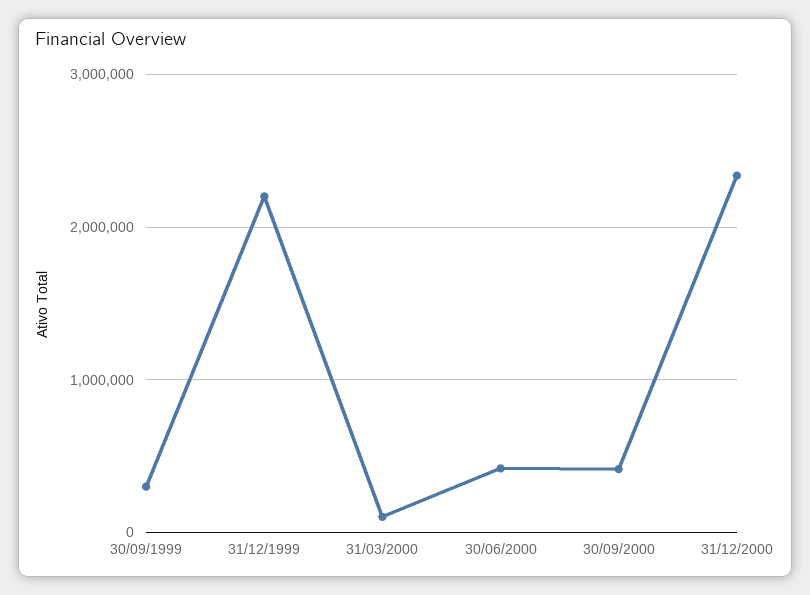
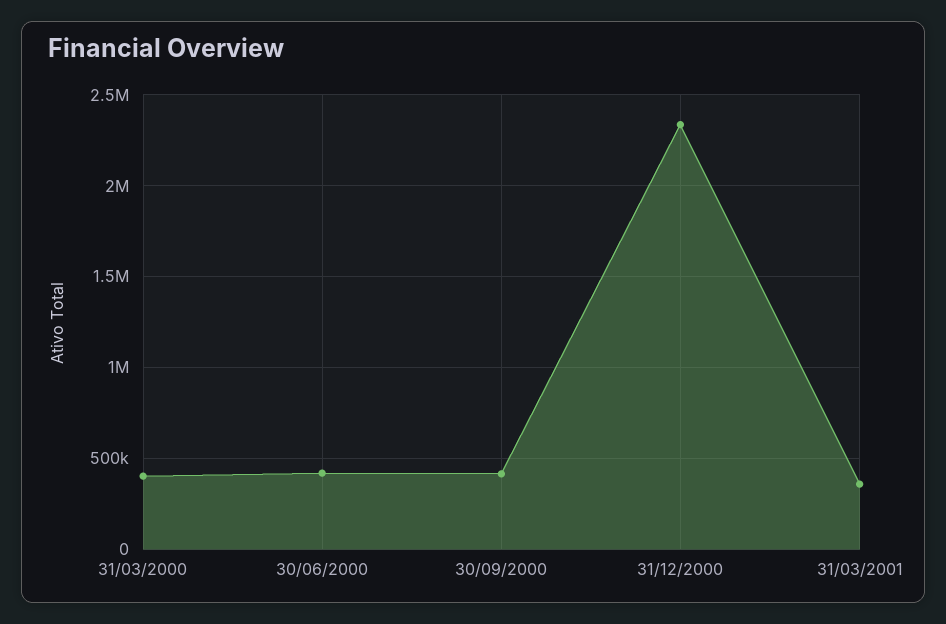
30/09/1999: 300000 -> none
31/12/1999: 2200000 -> none
31/03/2000: 100000 -> 400000
31/03/2001: none -> 350000

